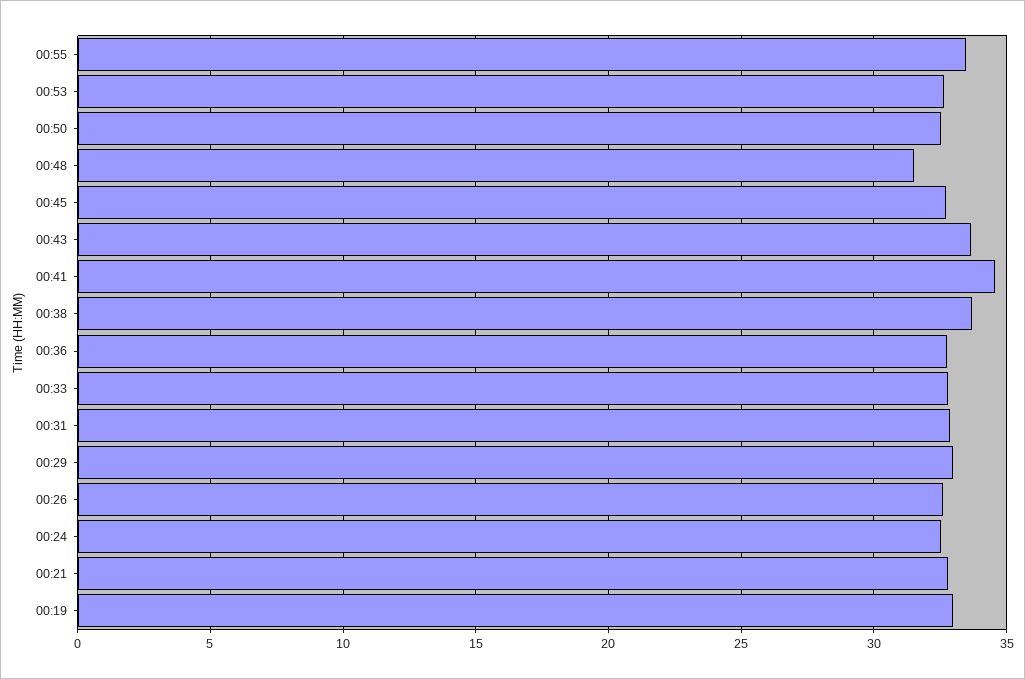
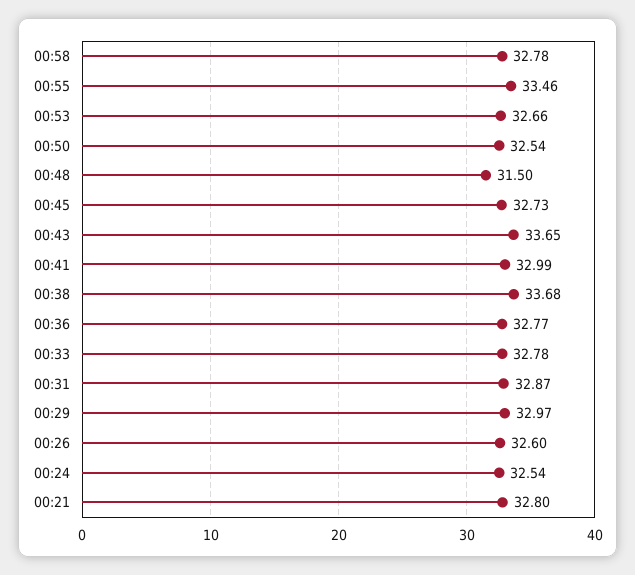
00:41: 34.5 -> 32.99
00:19: 33 -> none
00:58: none -> 32.78

